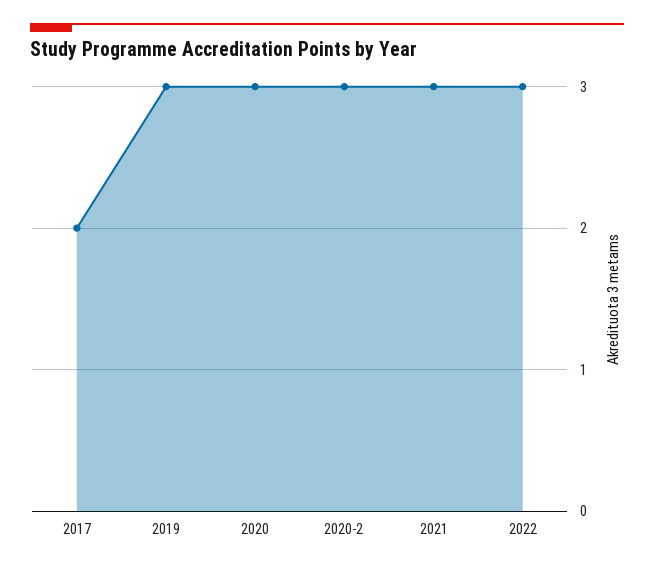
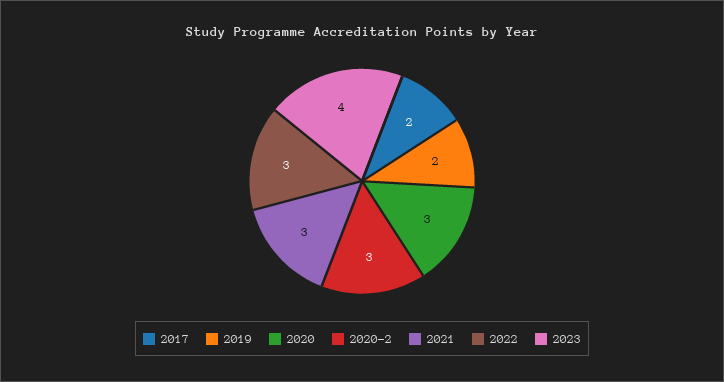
2019: 3 -> 2
2023: none -> 4

